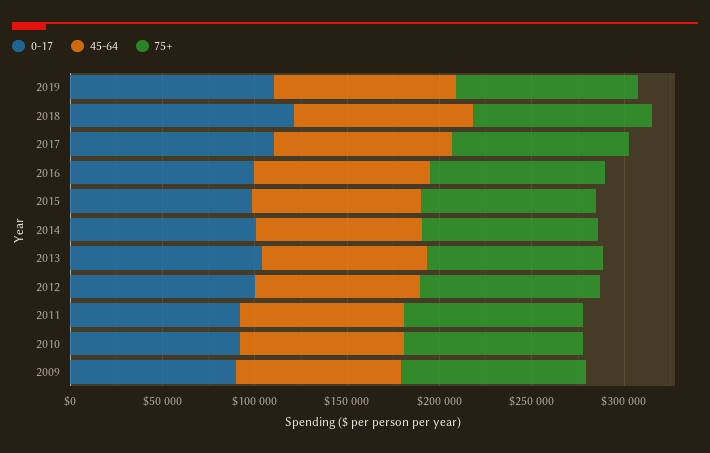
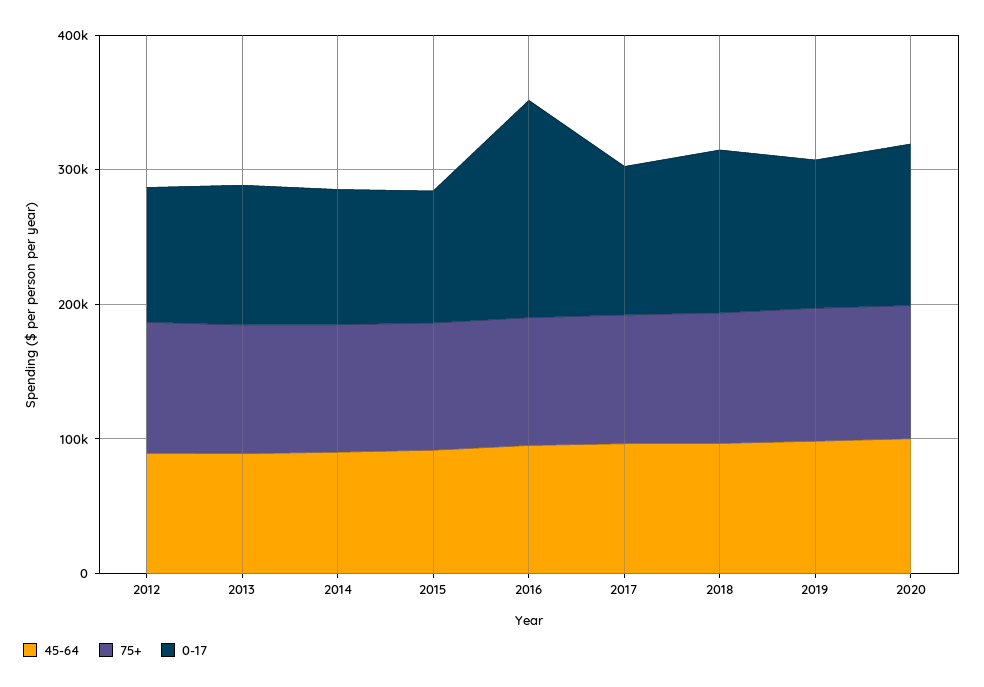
0-17, 2016: 100000 -> 160000
0-17, 2011: 90000 -> none
45-64, 2011: 90000 -> none
75+, 2011: 100000 -> none
0-17, 2010: 90000 -> none
45-64, 2010: 90000 -> none
75+, 2010: 100000 -> none
0-17, 2009: 90000 -> none
45-64, 2009: 90000 -> none
75+, 2009: 100000 -> none
45-64, 2020: none -> 100000
75+, 2020: none -> 100000
0-17, 2020: none -> 120000

